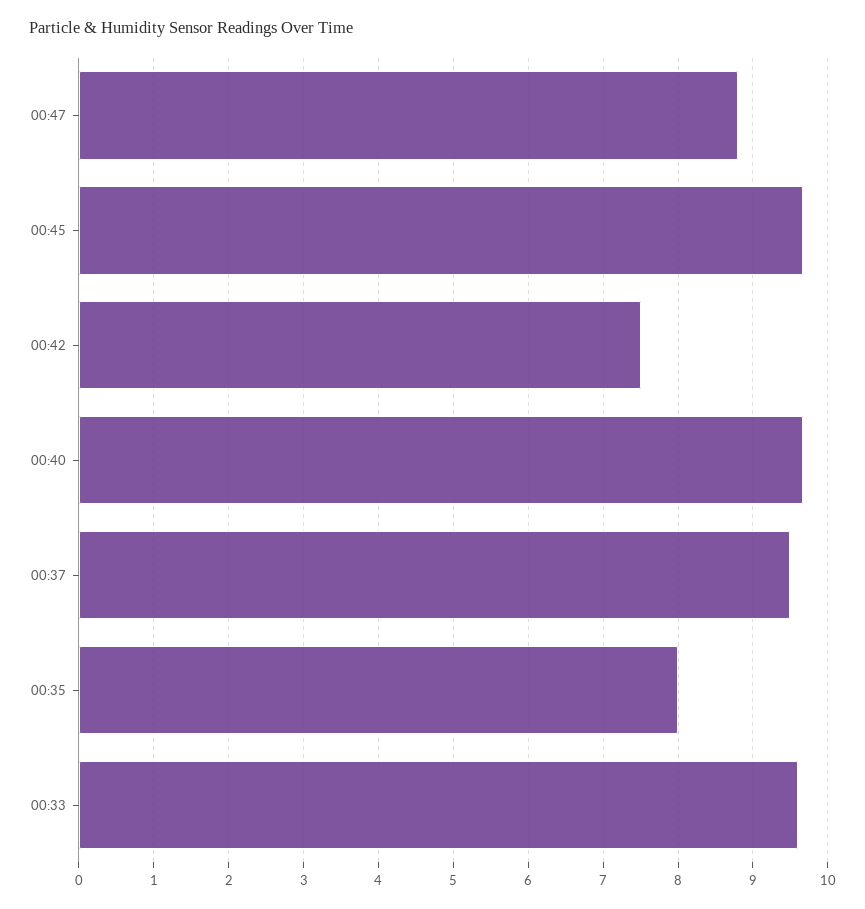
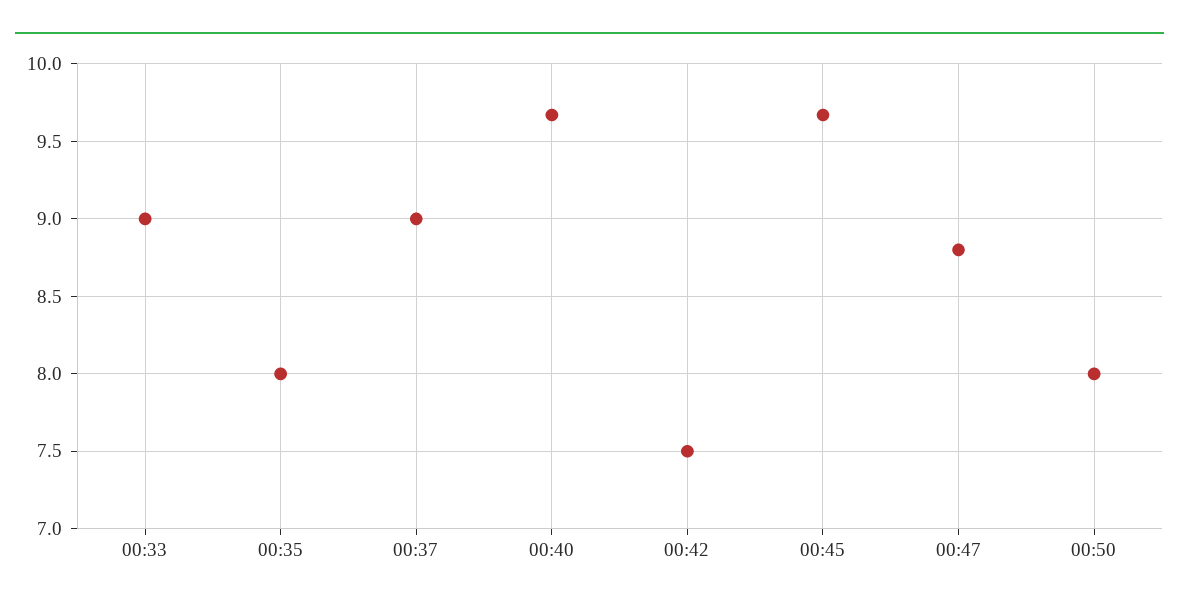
00:37: 9.5 -> 9
00:33: 9.6 -> 9
00:50: none -> 8

